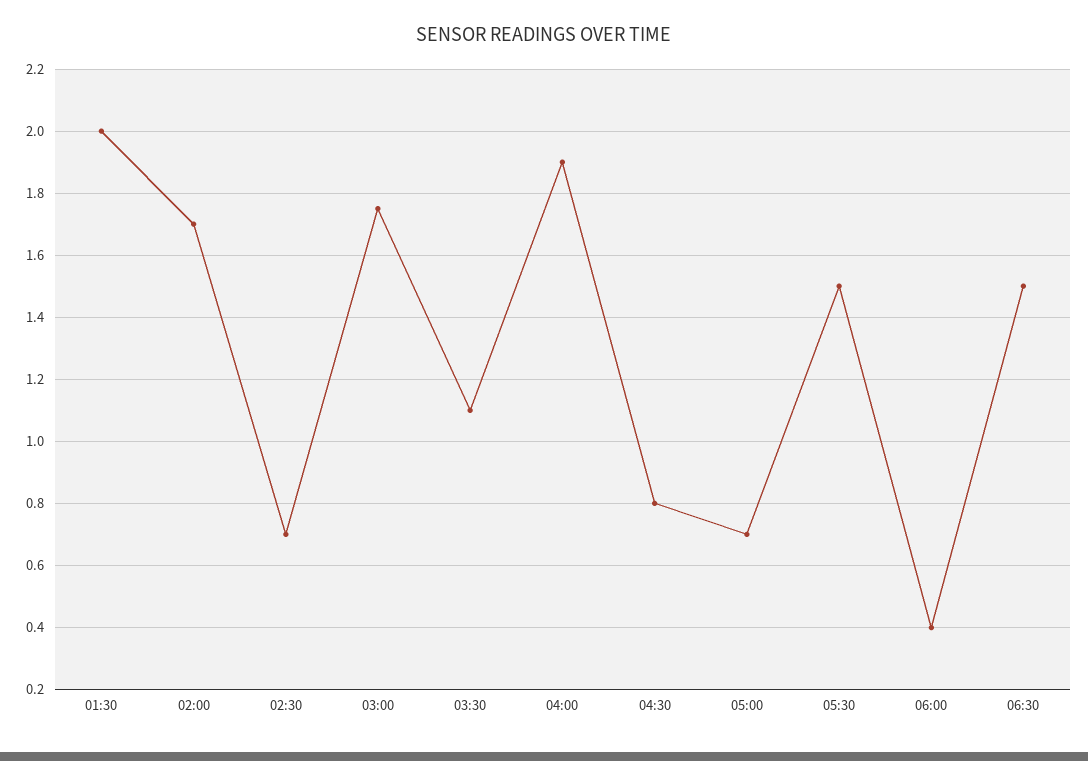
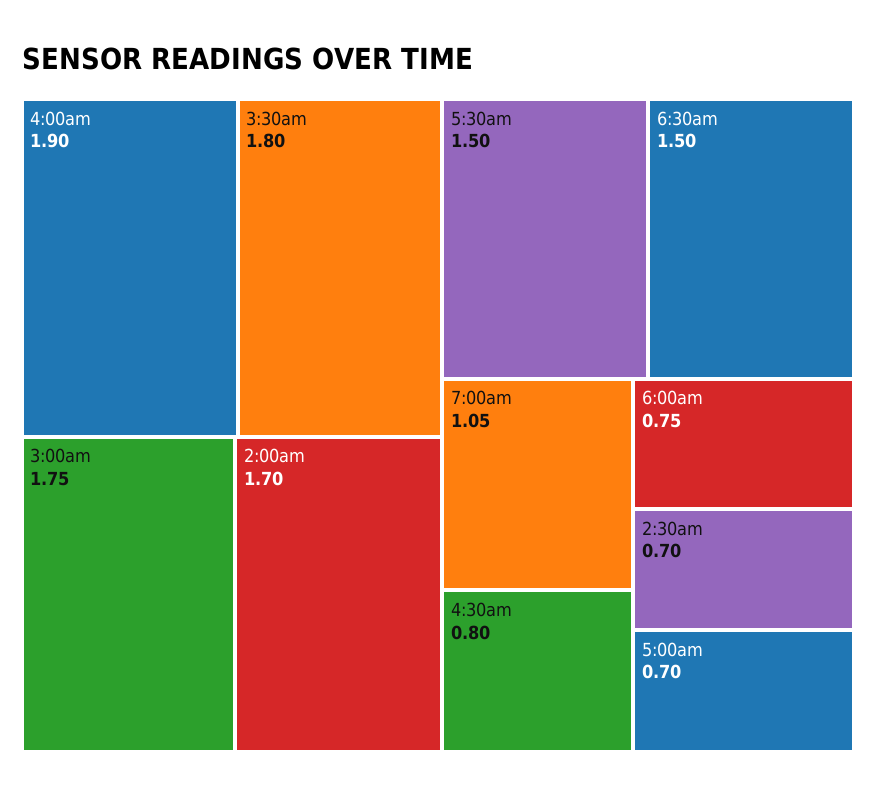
01:30: 2 -> none
03:30: 1.1 -> 1.8
06:00: 0.4 -> 0.75
7:00am: none -> 1.05

